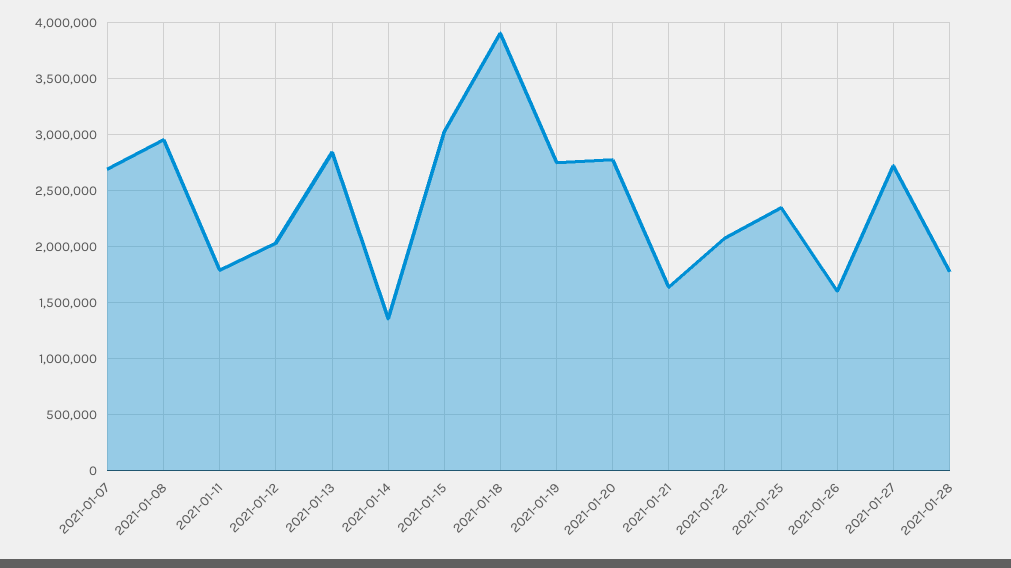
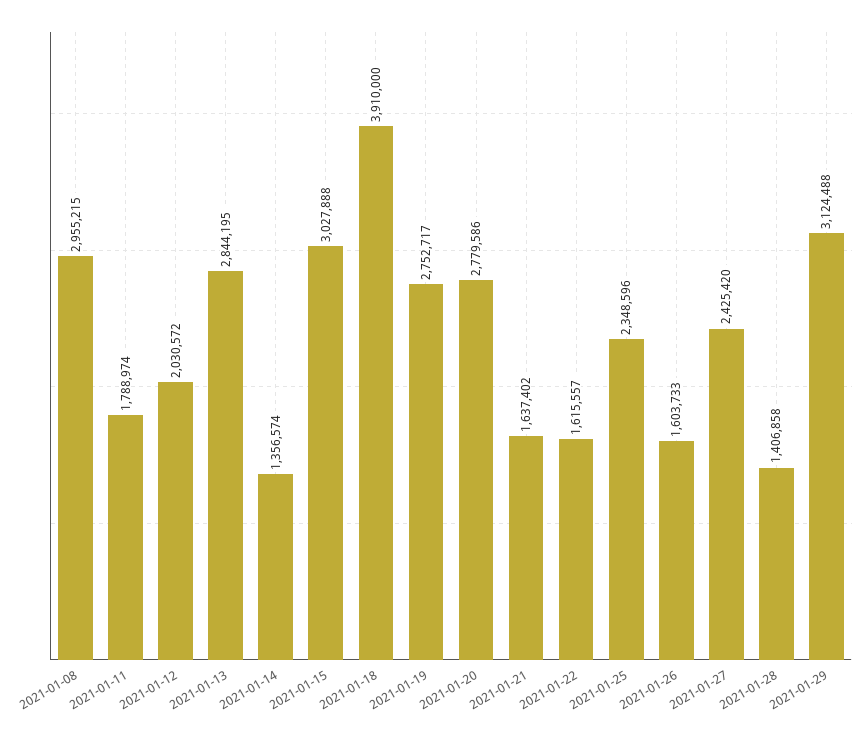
2021-01-07: 2700000 -> none
2021-01-22: 2100000 -> 1615557
2021-01-27: 2700000 -> 2425420
2021-01-28: 1800000 -> 1406858
2021-01-29: none -> 3124488

